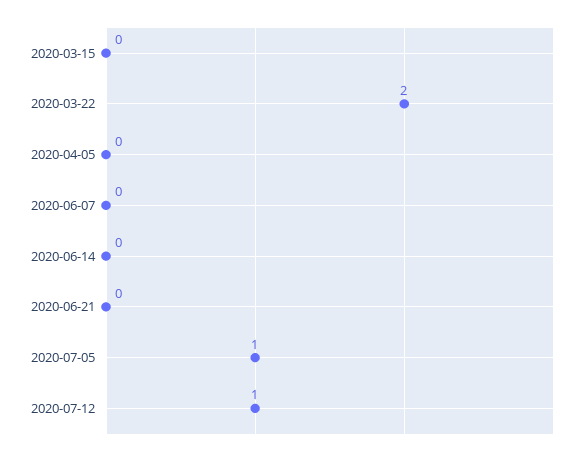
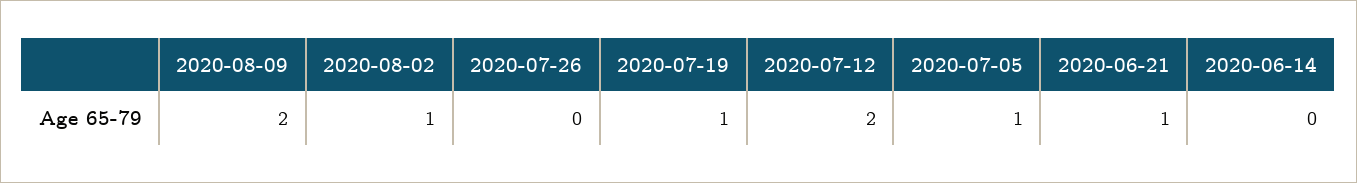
2020-03-15: 0 -> none
2020-03-22: 2 -> none
2020-04-05: 0 -> none
2020-06-07: 0 -> none
2020-06-21: 0 -> 1
2020-07-12: 1 -> 2
2020-08-09: none -> 2
2020-08-02: none -> 1
2020-07-26: none -> 0
2020-07-19: none -> 1

